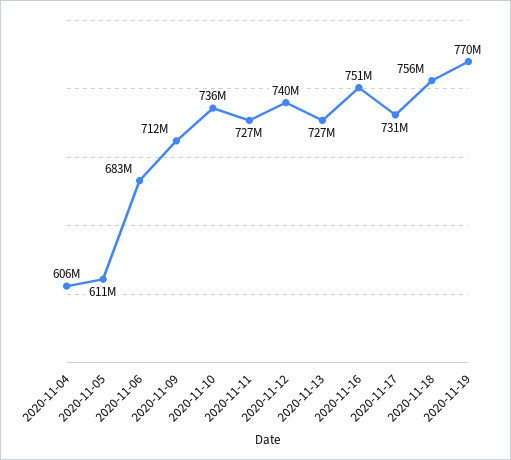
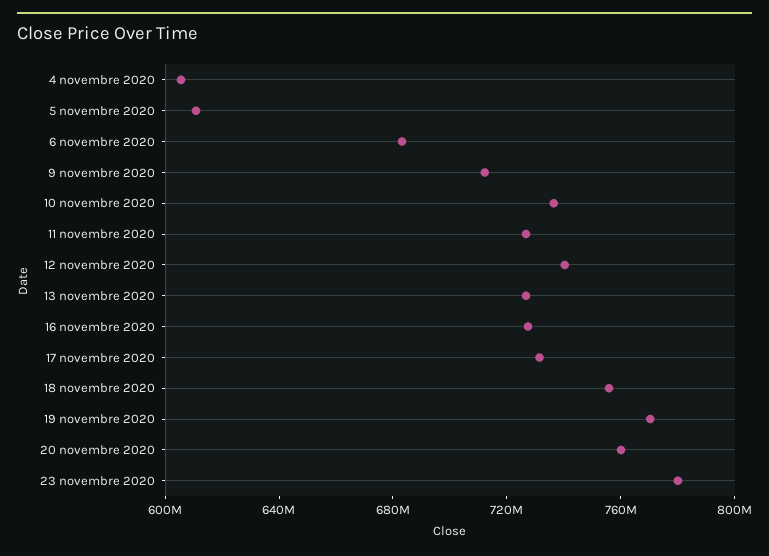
2020-11-16: 751000000 -> 730000000
20 novembre 2020: none -> 760000000
23 novembre 2020: none -> 780000000

